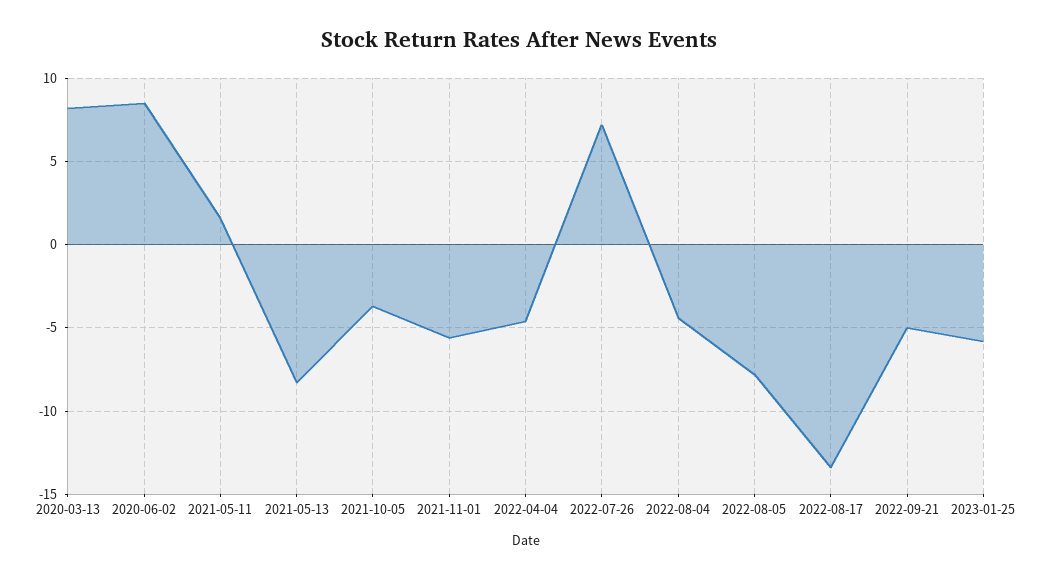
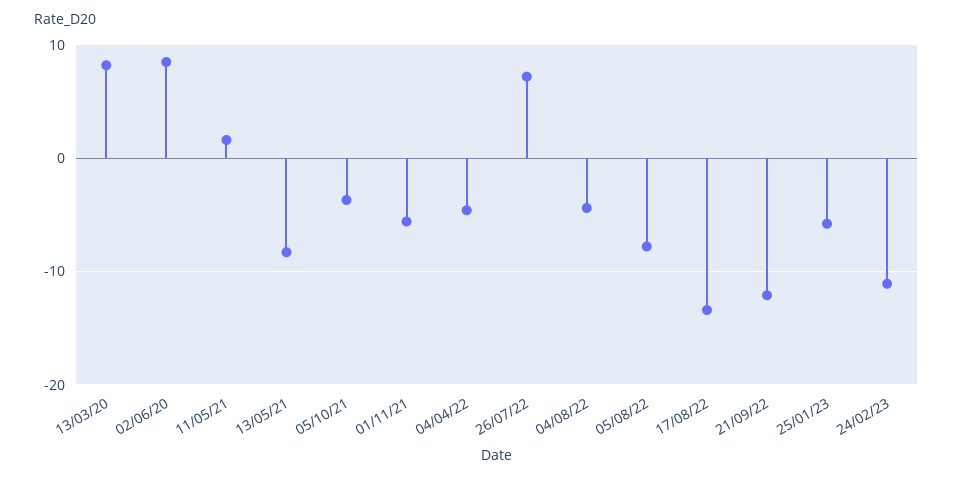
2022-09-21: -5 -> -12
24/02/23: none -> -11

